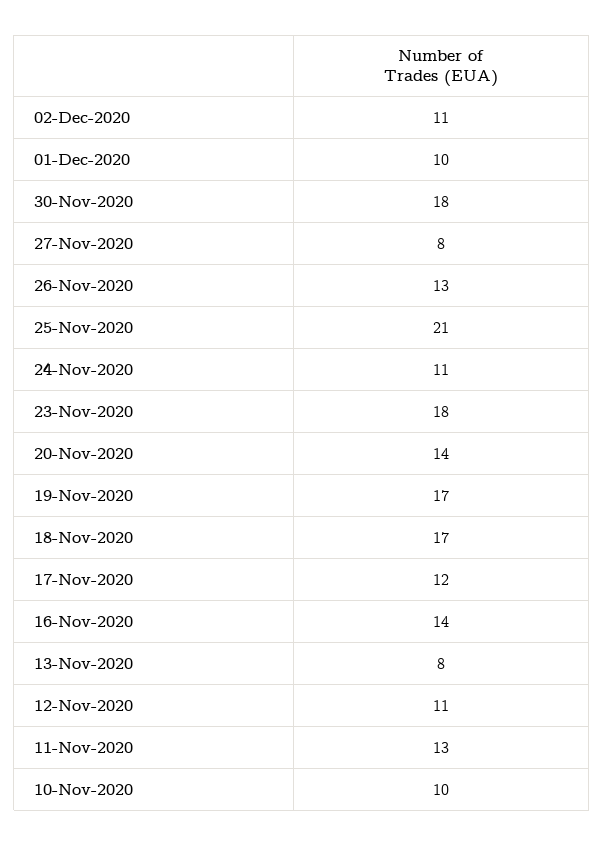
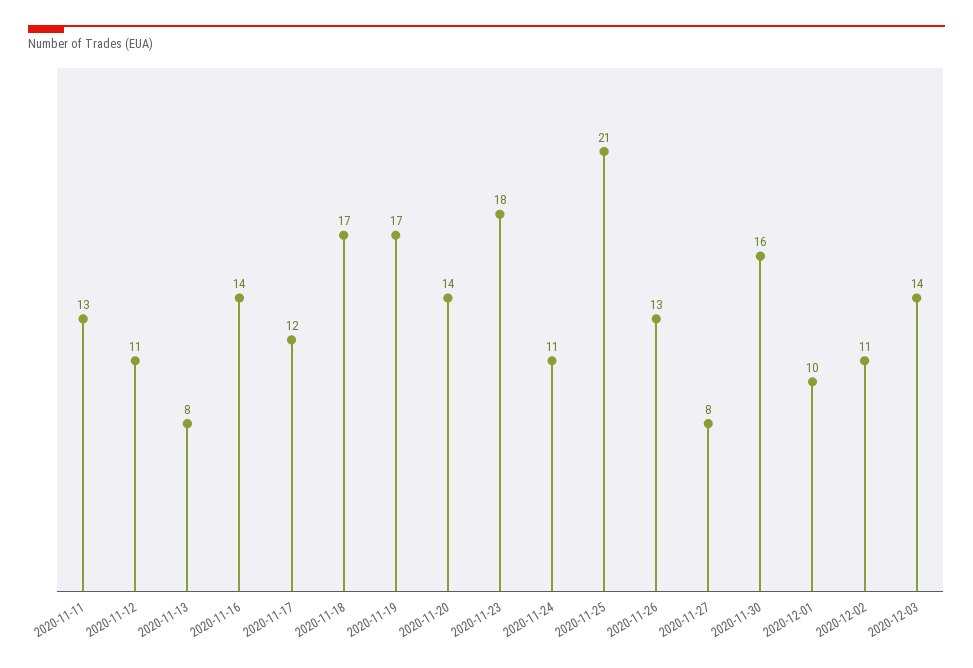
30-Nov-2020: 18 -> 16
10-Nov-2020: 10 -> none
2020-12-03: none -> 14

